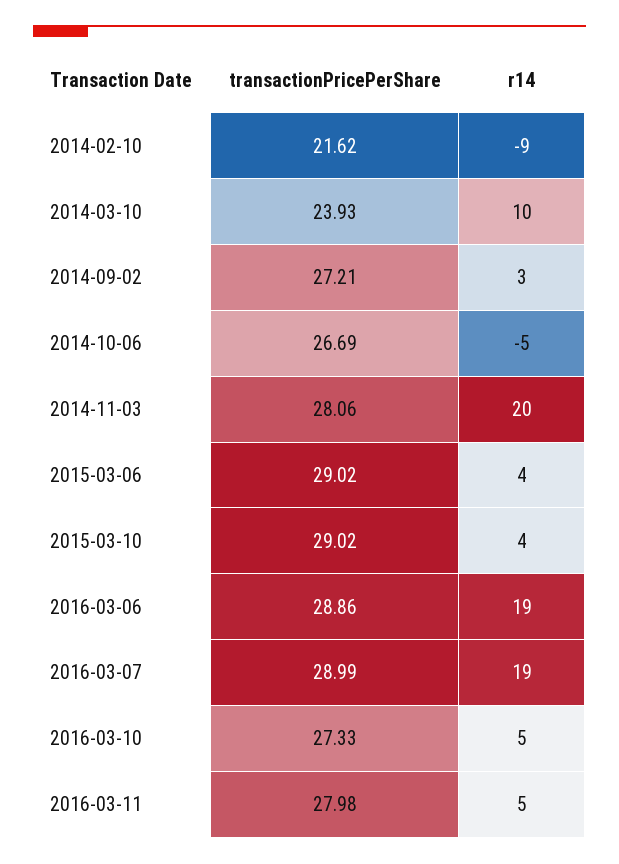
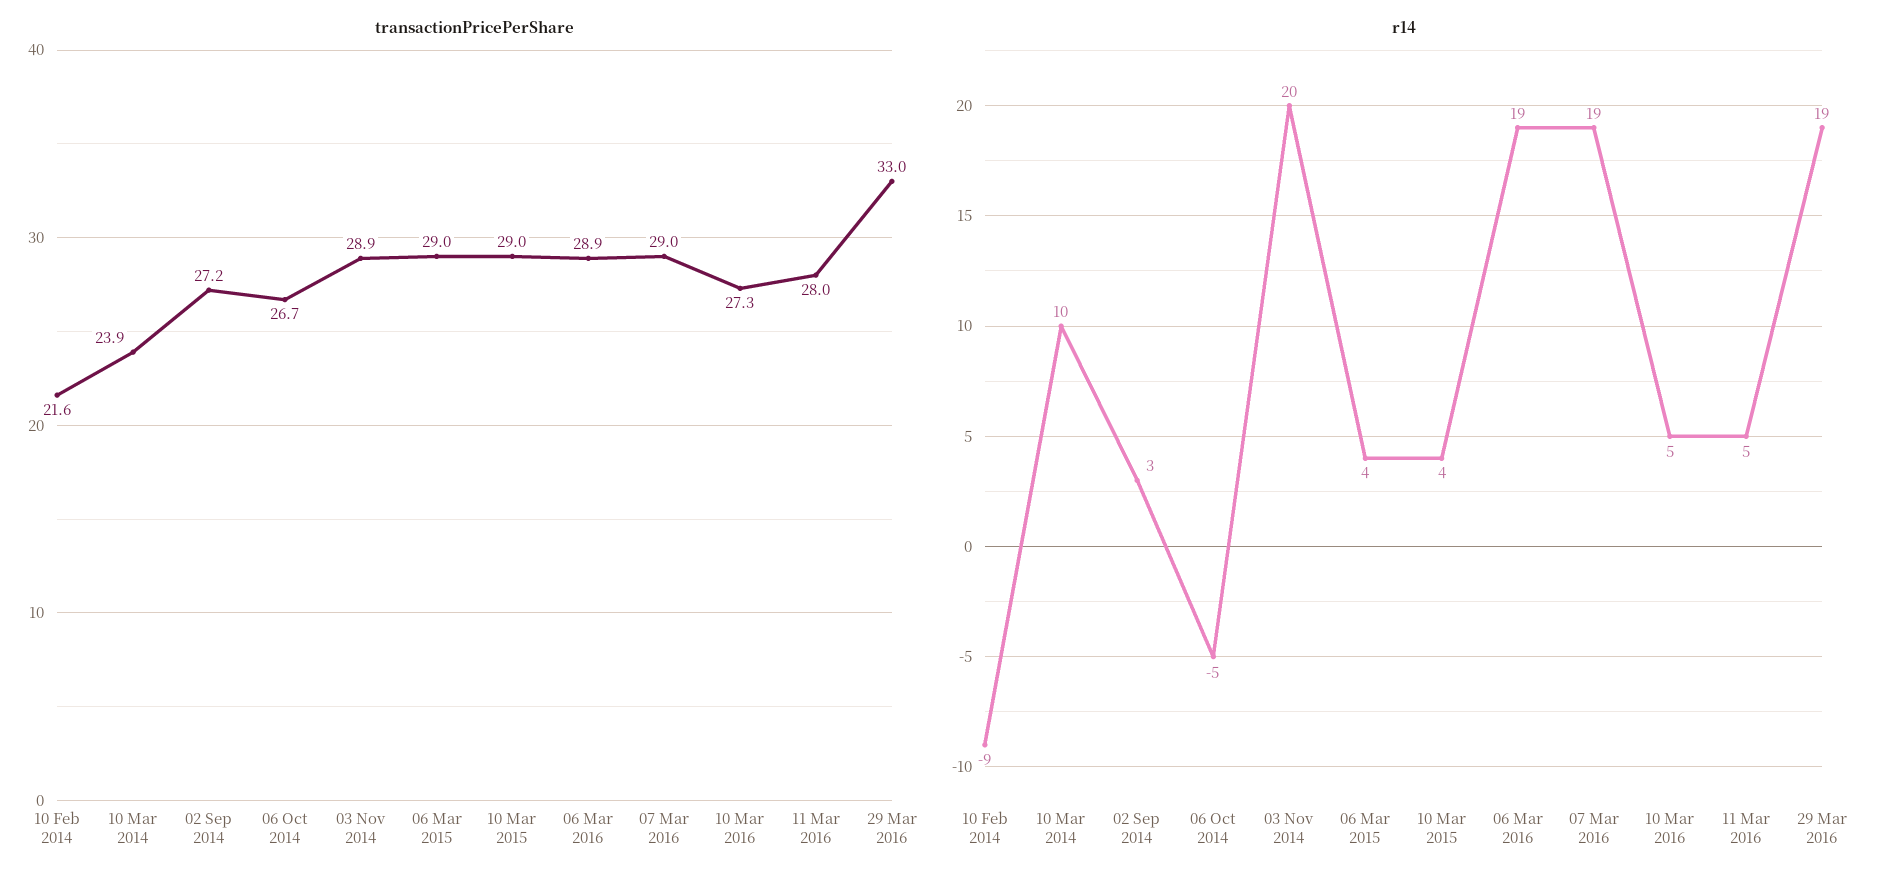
transactionPricePerShare, 2014-11-03: 28.06 -> 28.9
transactionPricePerShare, 29 Mar 2016: none -> 33
r14, 29 Mar 2016: none -> 19

